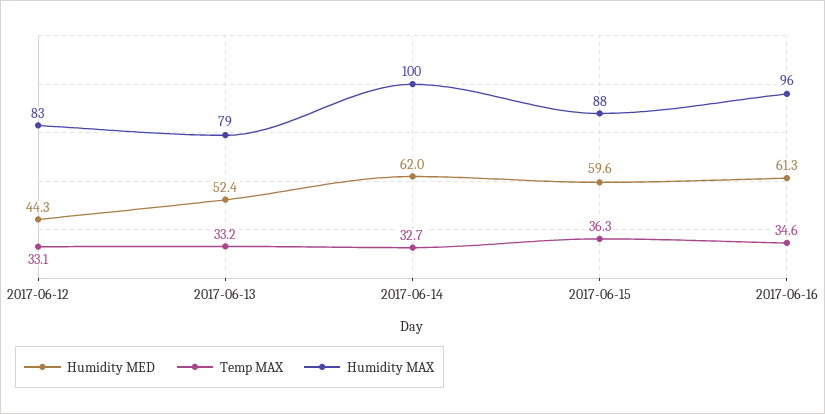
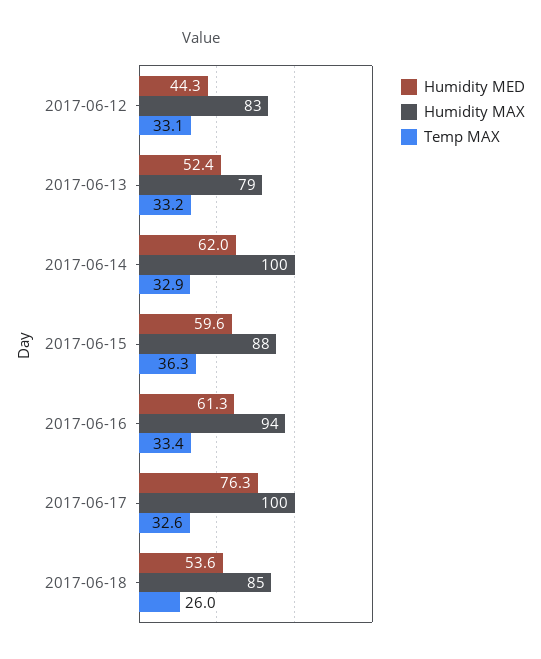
Temp MAX, 2017-06-14: 32.7 -> 32.9
Temp MAX, 2017-06-16: 34.6 -> 33.4
Humidity MAX, 2017-06-16: 96 -> 94
Humidity MED, 2017-06-17: none -> 76.3
Humidity MAX, 2017-06-17: none -> 100
Temp MAX, 2017-06-17: none -> 32.6
Humidity MED, 2017-06-18: none -> 53.6
Humidity MAX, 2017-06-18: none -> 85
Temp MAX, 2017-06-18: none -> 26

